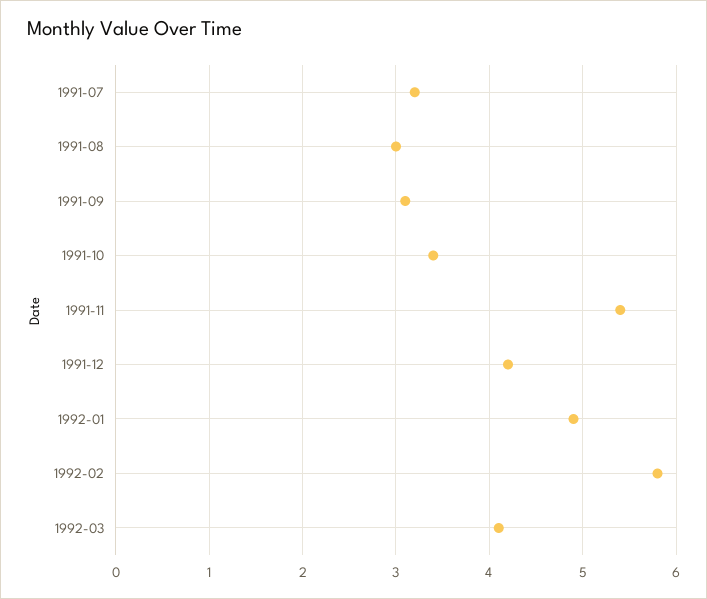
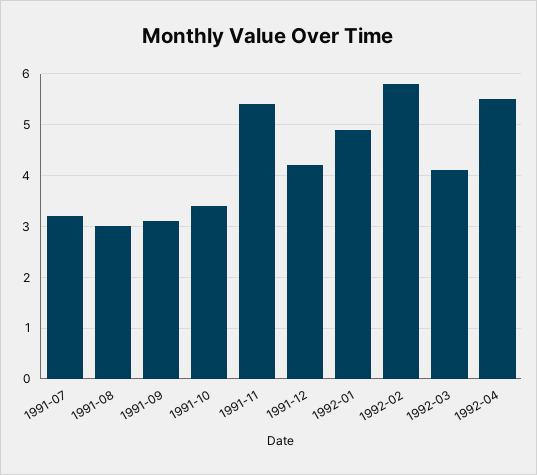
1992-04: none -> 5.5

